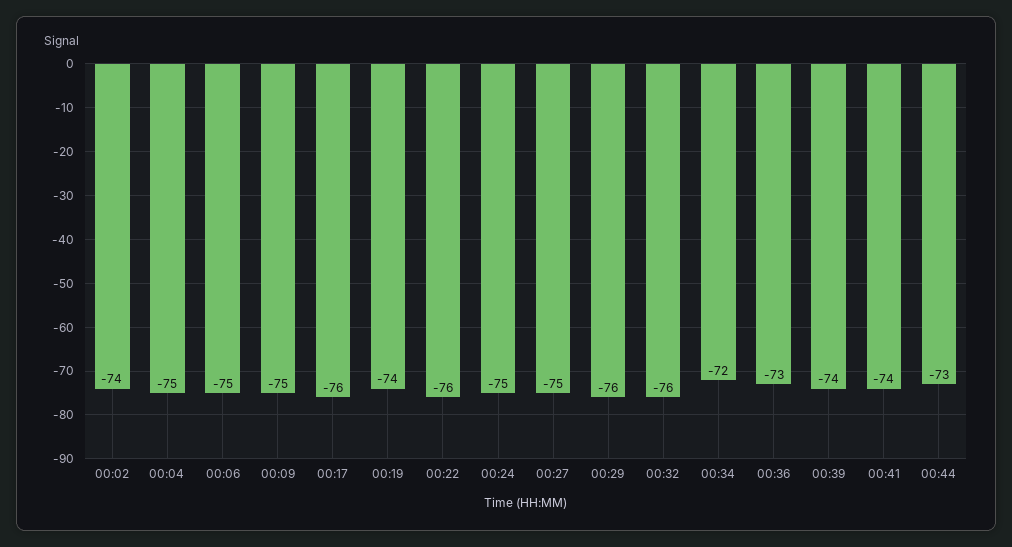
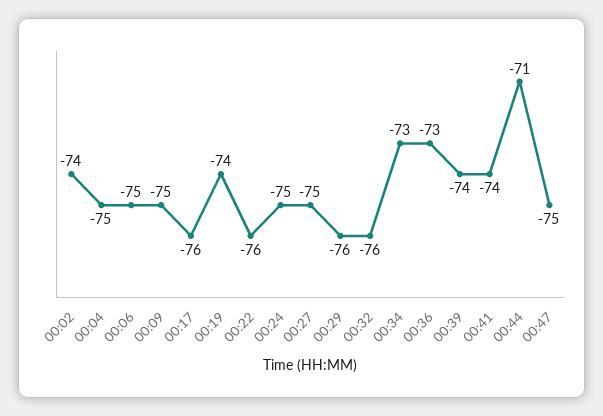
00:34: -72 -> -73
00:44: -73 -> -71
00:47: none -> -75

